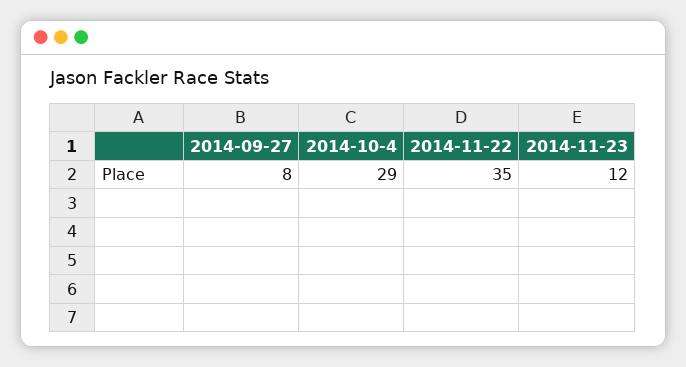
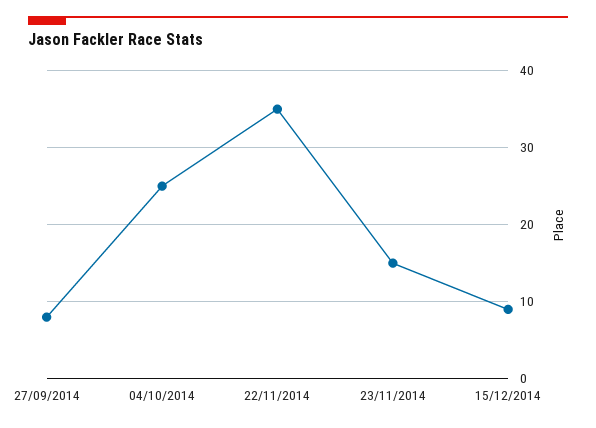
2014-10-4: 29 -> 25
2014-11-23: 12 -> 15
15/12/2014: none -> 9

